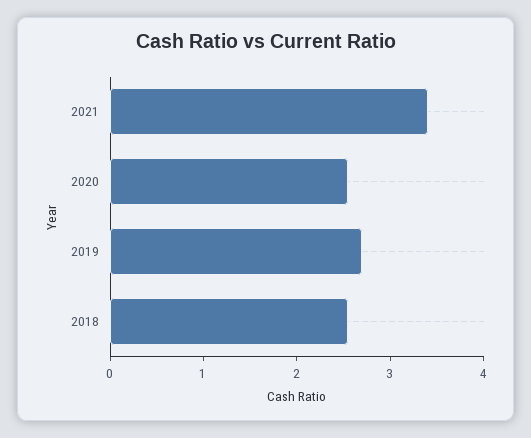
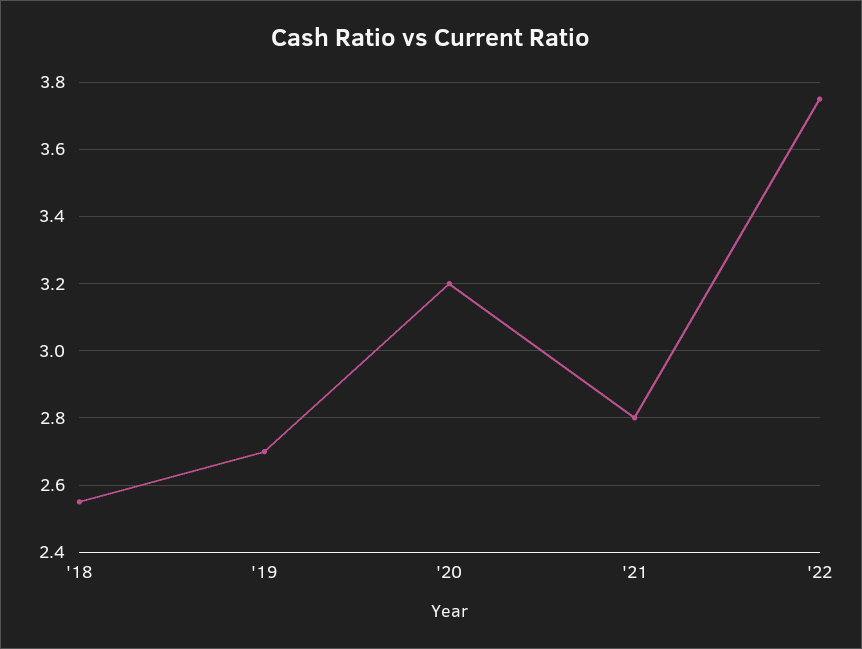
2021: 3.4 -> 2.8
2020: 2.6 -> 3.2
'22: none -> 3.75

